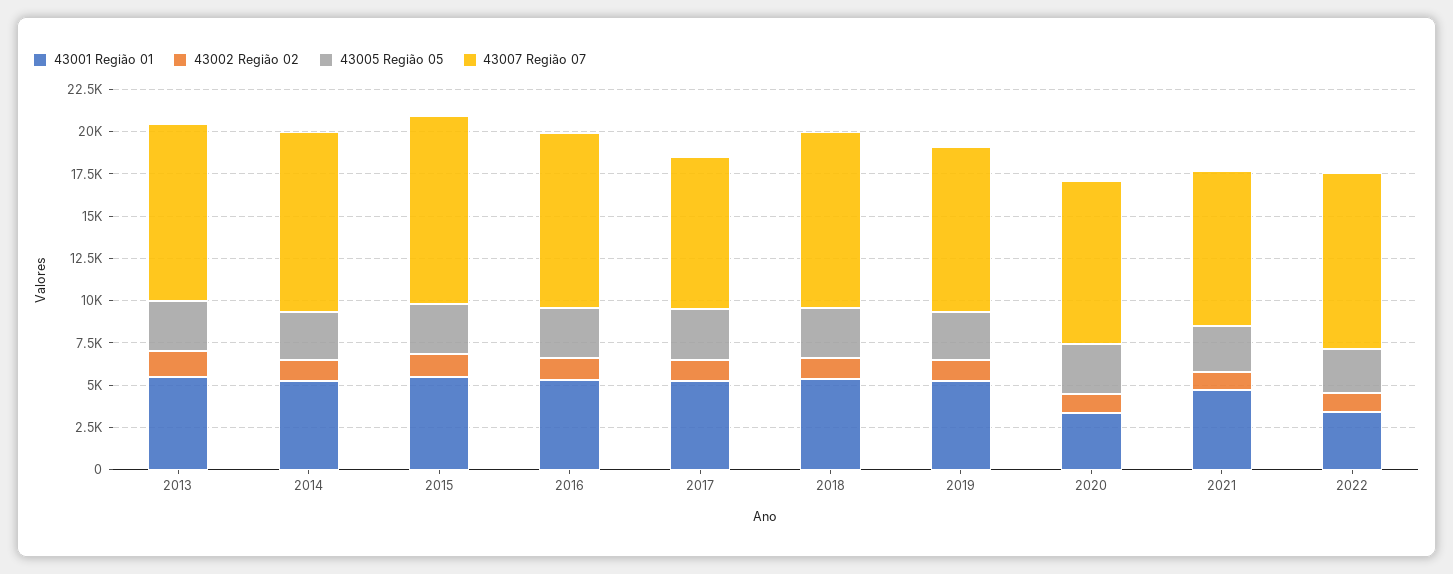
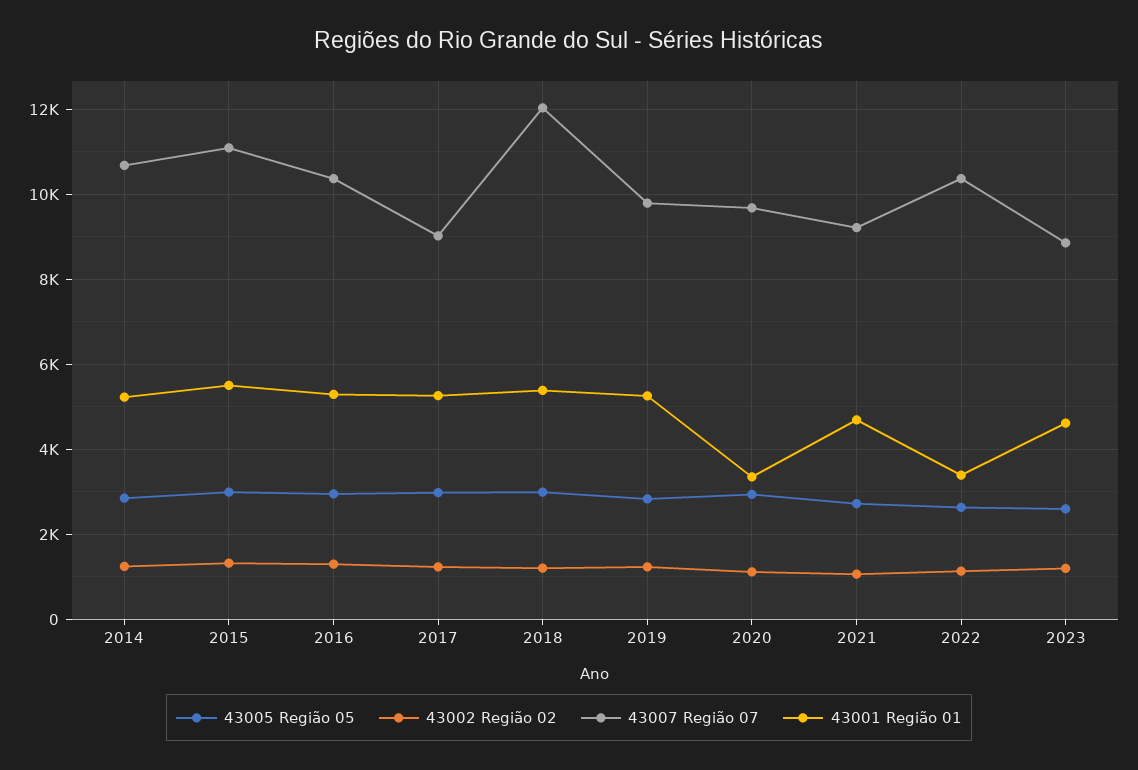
43001 Região 01, 2013: 5500 -> none
43002 Região 02, 2013: 1500 -> none
43005 Região 05, 2013: 3000 -> none
43007 Região 07, 2013: 10500 -> none
43007 Região 07, 2018: 10500 -> 12000
43005 Região 05, 2023: none -> 2600
43002 Região 02, 2023: none -> 1200
43007 Região 07, 2023: none -> 8800
43001 Região 01, 2023: none -> 4600

